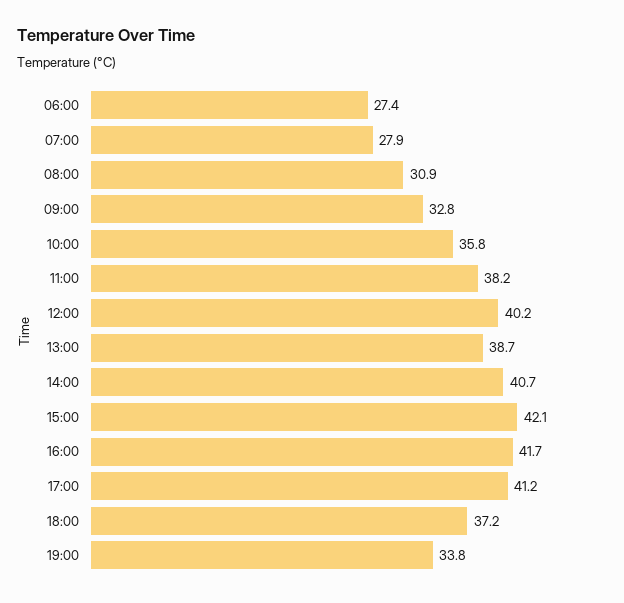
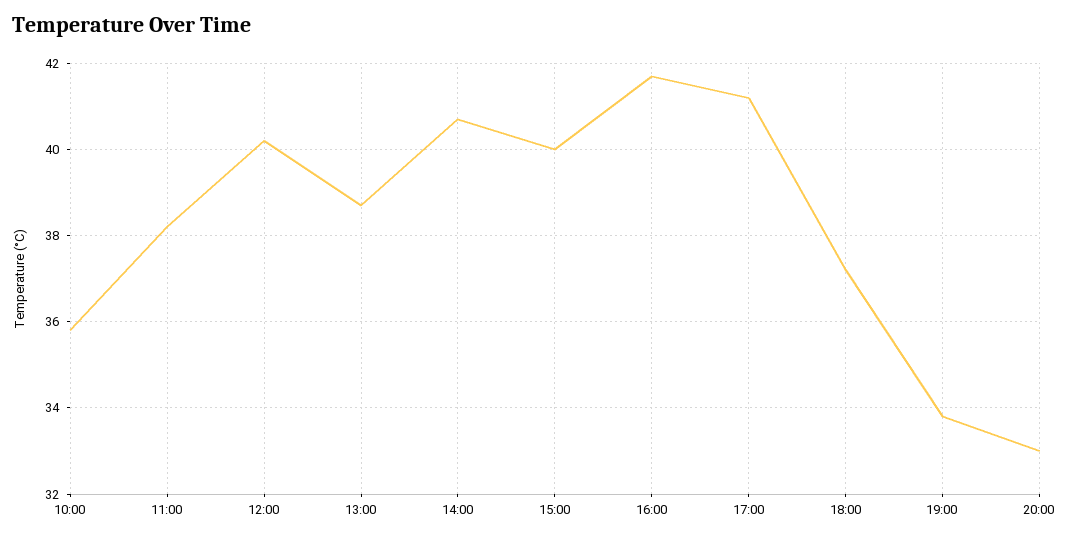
06:00: 27.4 -> none
07:00: 27.9 -> none
08:00: 30.9 -> none
09:00: 32.8 -> none
15:00: 42.1 -> 40
20:00: none -> 33

